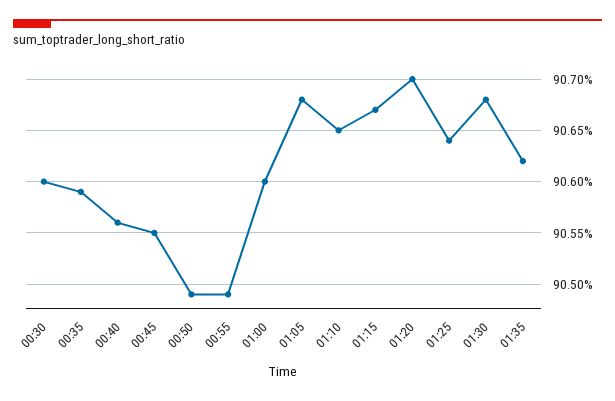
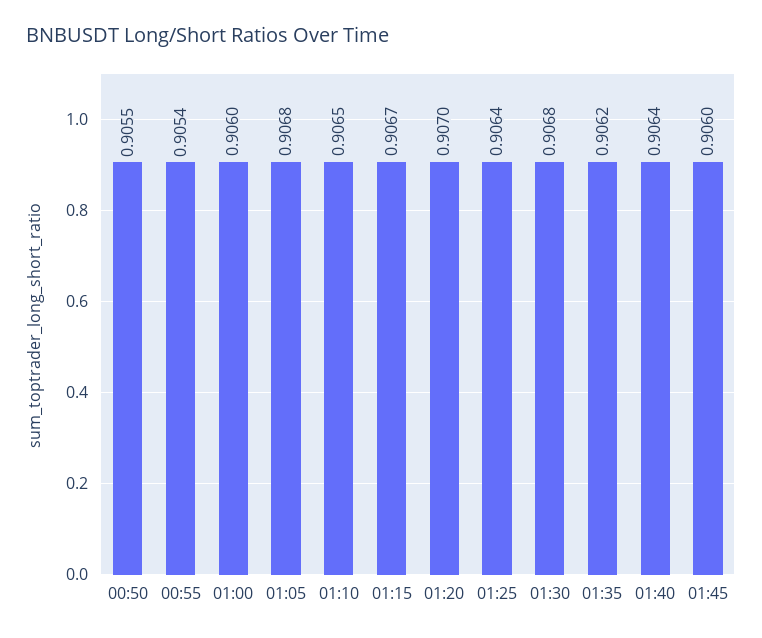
00:30: 0.906 -> none
00:35: 0.9059 -> none
00:40: 0.9056 -> none
00:45: 0.9055 -> none
00:50: 0.9049 -> 0.9055
00:55: 0.9049 -> 0.9054
01:40: none -> 0.9064
01:45: none -> 0.906

